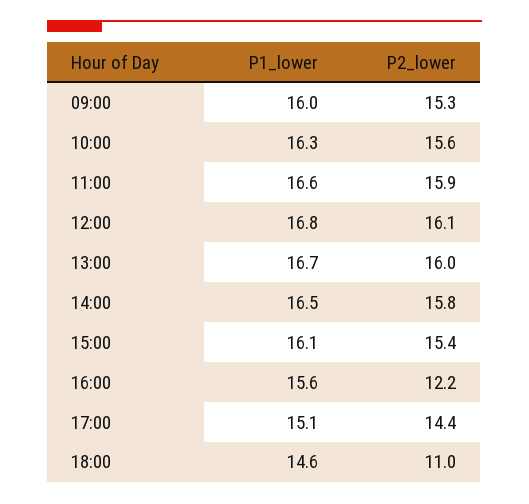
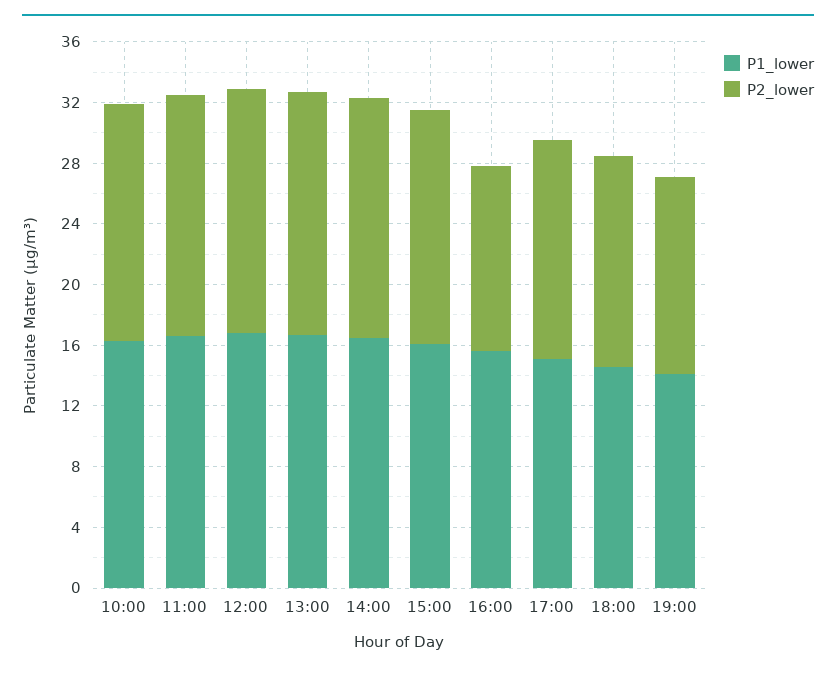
P1_lower, 09:00: 16 -> none
P2_lower, 09:00: 15.3 -> none
P2_lower, 18:00: 11 -> 14
P1_lower, 19:00: none -> 14
P2_lower, 19:00: none -> 13

